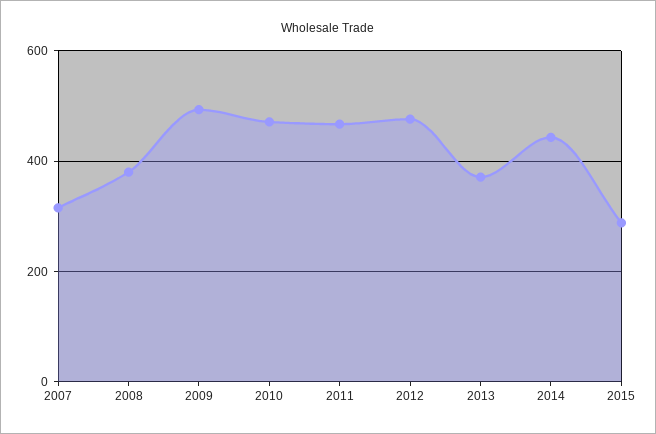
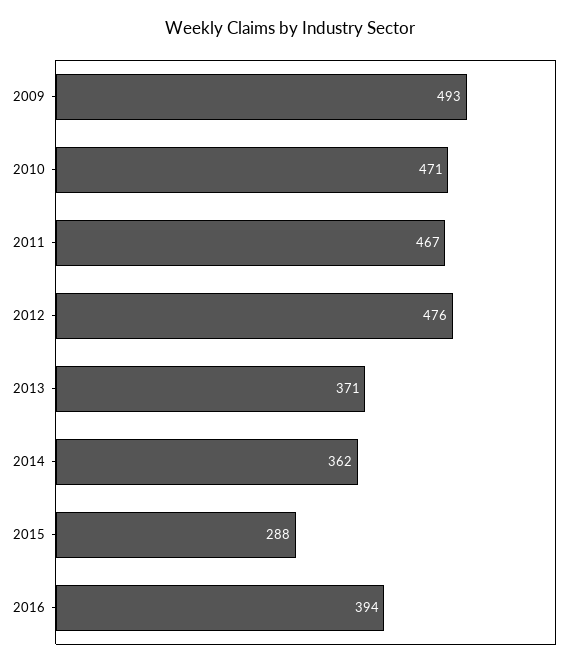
2007: 320 -> none
2008: 380 -> none
2014: 440 -> 362
2016: none -> 394

